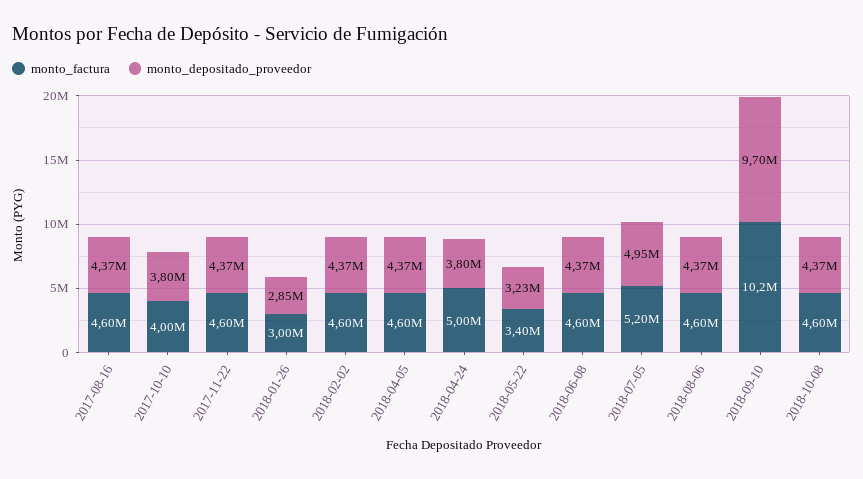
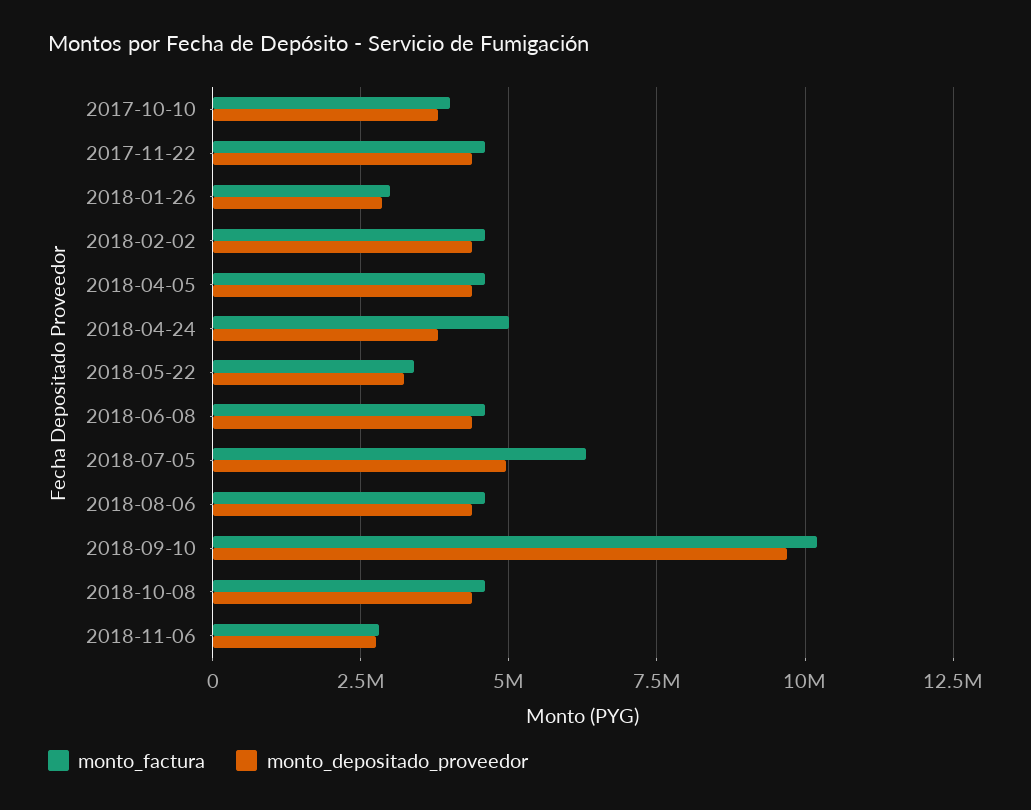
monto_factura, 2017-08-16: 4600000 -> none
monto_depositado_proveedor, 2017-08-16: 4370000 -> none
monto_factura, 2018-07-05: 5200000 -> 6250000
monto_factura, 2018-11-06: none -> 2750000
monto_depositado_proveedor, 2018-11-06: none -> 2750000

